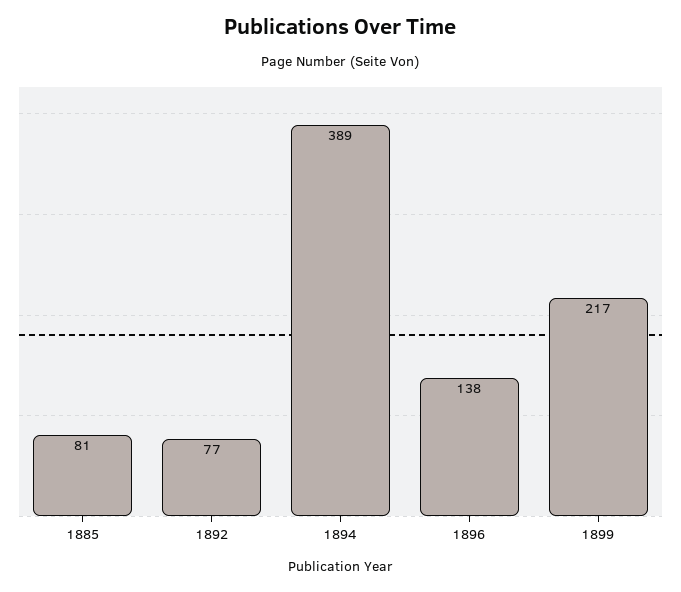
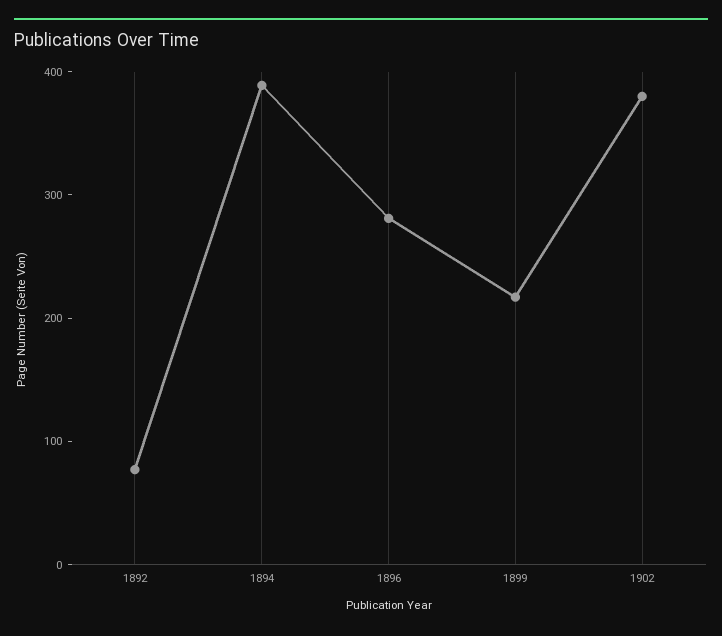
1885: 81 -> none
1896: 138 -> 280
1902: none -> 380

